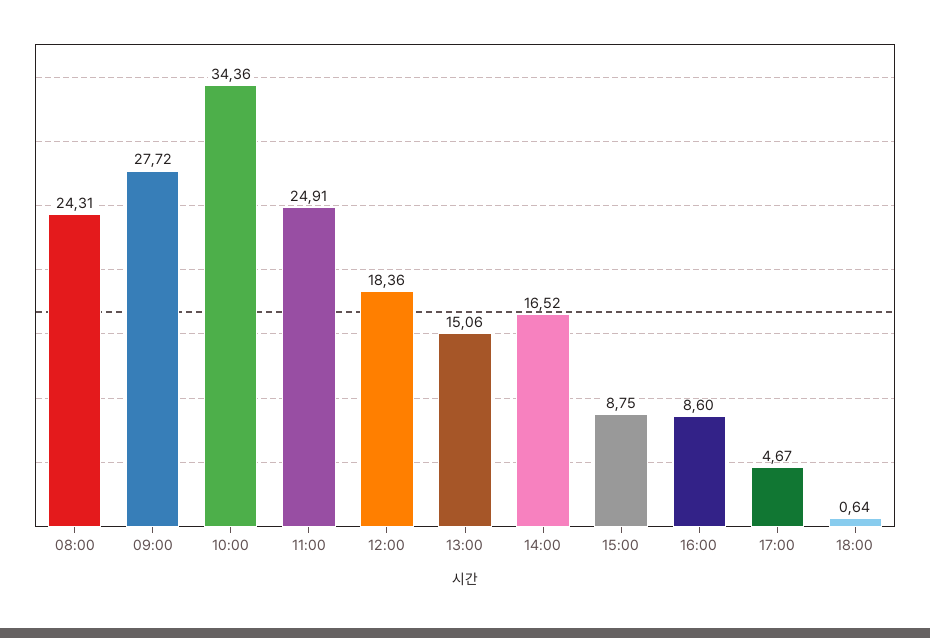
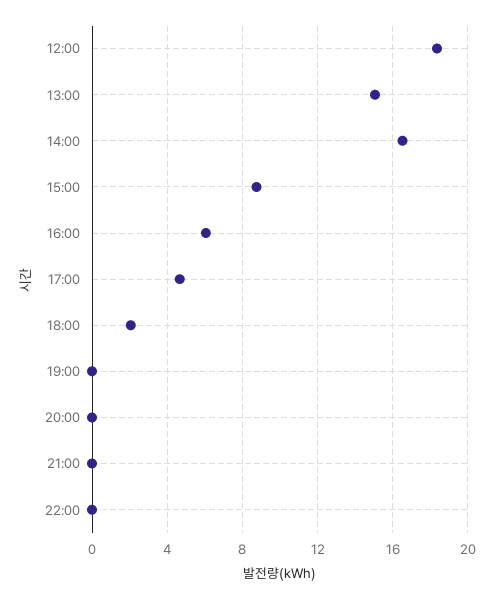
08:00: 24.31 -> none
09:00: 27.72 -> none
10:00: 34.36 -> none
11:00: 24.91 -> none
16:00: 8.6 -> 6
18:00: 0.64 -> 2
19:00: none -> 0
20:00: none -> 0
21:00: none -> 0
22:00: none -> 0

